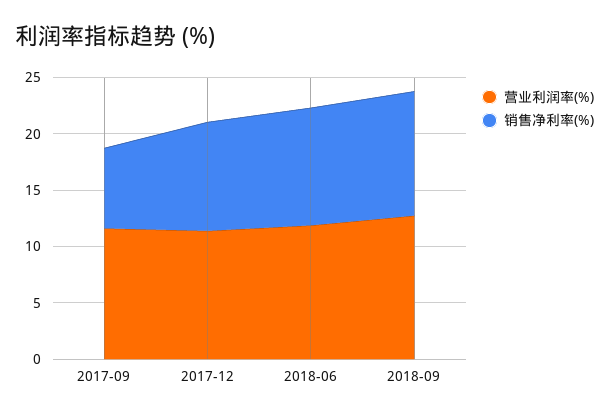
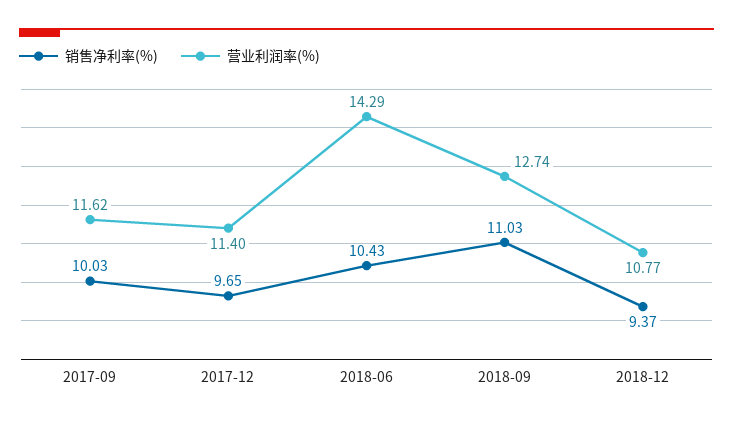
销售净利率(%), 2017-09: 7 -> 10.03
营业利润率(%), 2018-06: 12 -> 14.29
销售净利率(%), 2018-12: none -> 9.37
营业利润率(%), 2018-12: none -> 10.77

